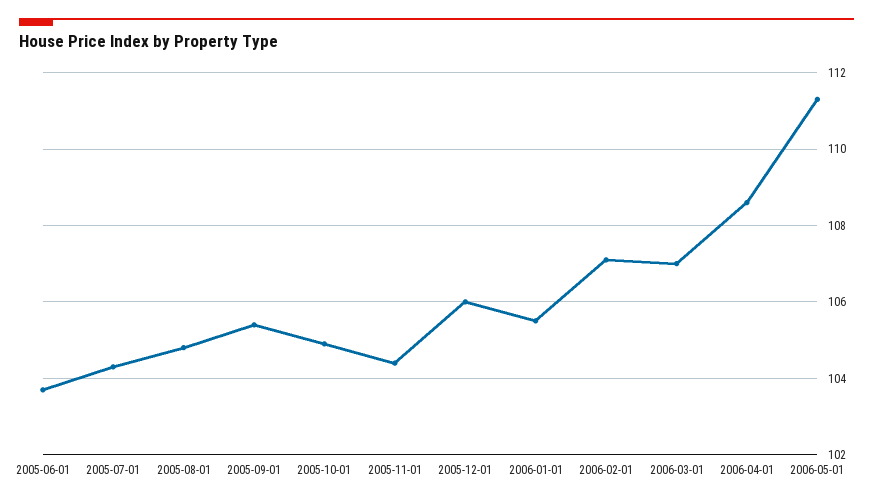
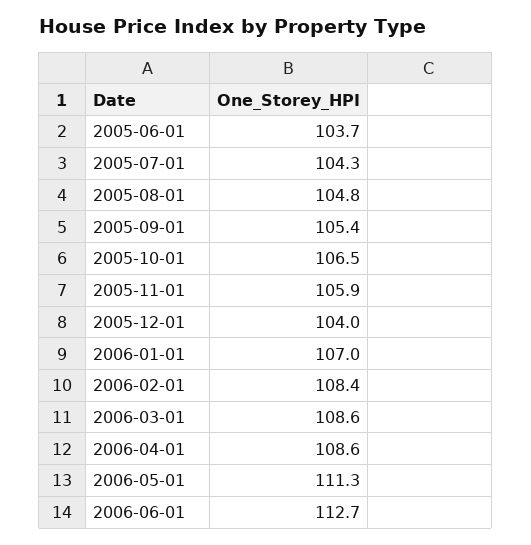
2005-10-01: 105 -> 106.5
2005-11-01: 104.5 -> 105.9
2005-12-01: 106 -> 104
2006-01-01: 105.5 -> 107
2006-02-01: 107 -> 108.4
2006-03-01: 107 -> 108.6
2006-06-01: none -> 112.7

